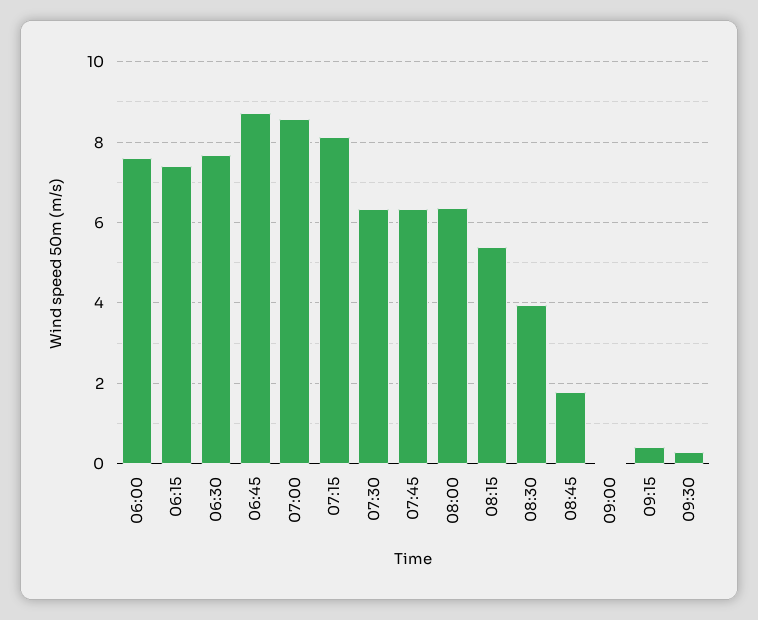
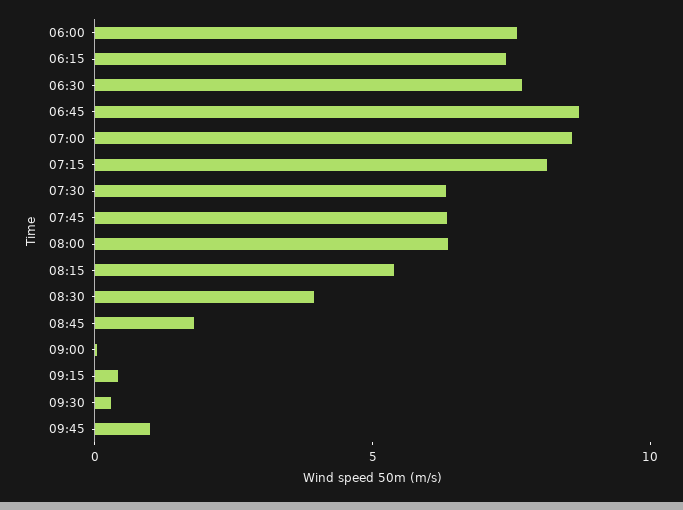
09:45: none -> 1

